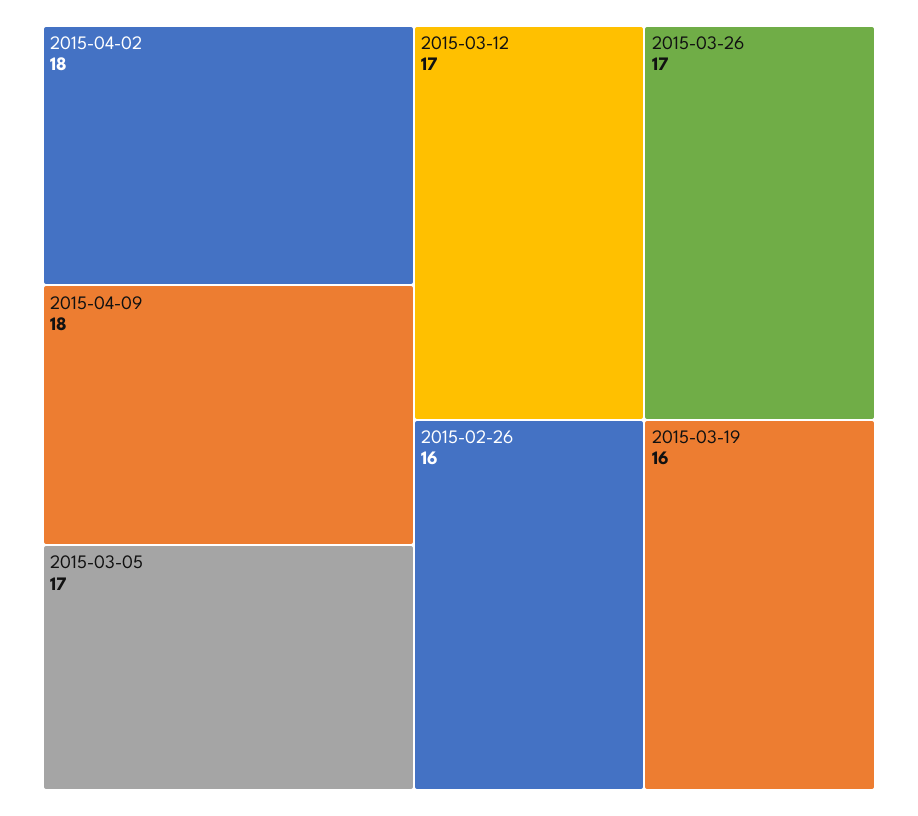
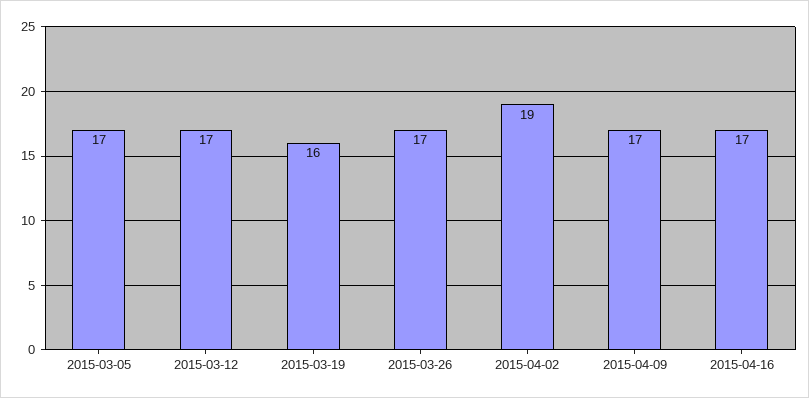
2015-04-02: 18 -> 19
2015-04-09: 18 -> 17
2015-02-26: 16 -> none
2015-04-16: none -> 17

